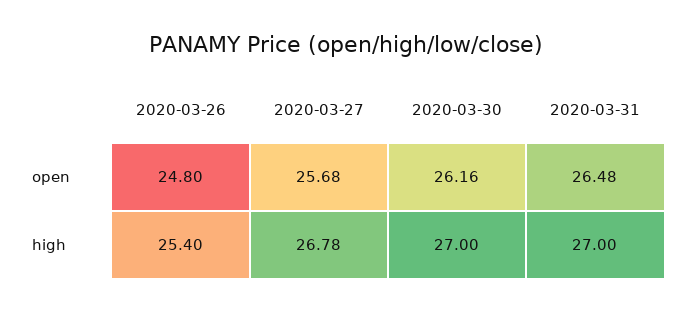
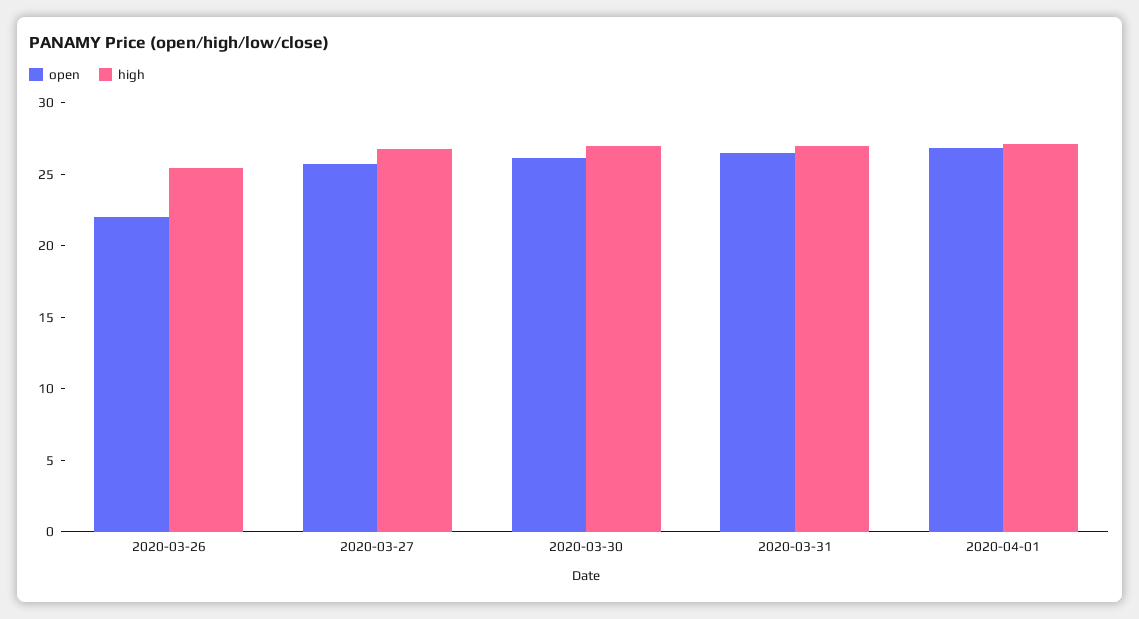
open, 2020-03-26: 24.8 -> 22
open, 2020-04-01: none -> 27
high, 2020-04-01: none -> 27

